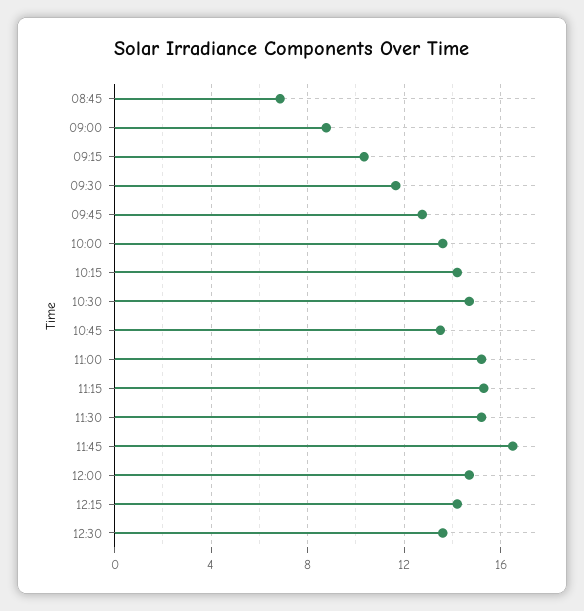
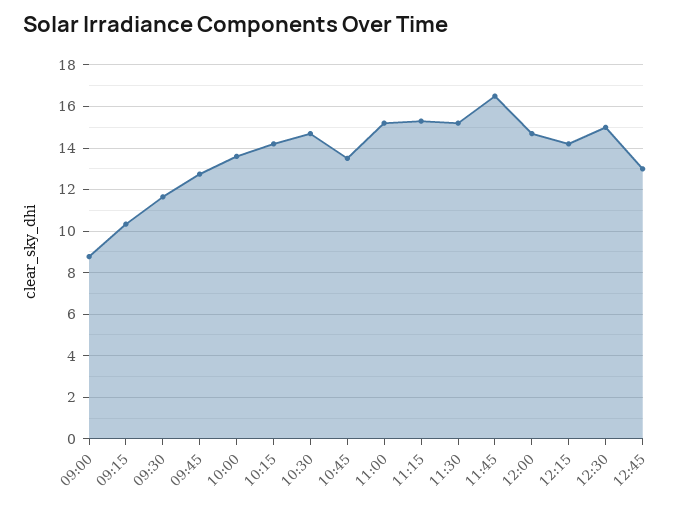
08:45: 7 -> none
12:30: 13.5 -> 15
12:45: none -> 13

